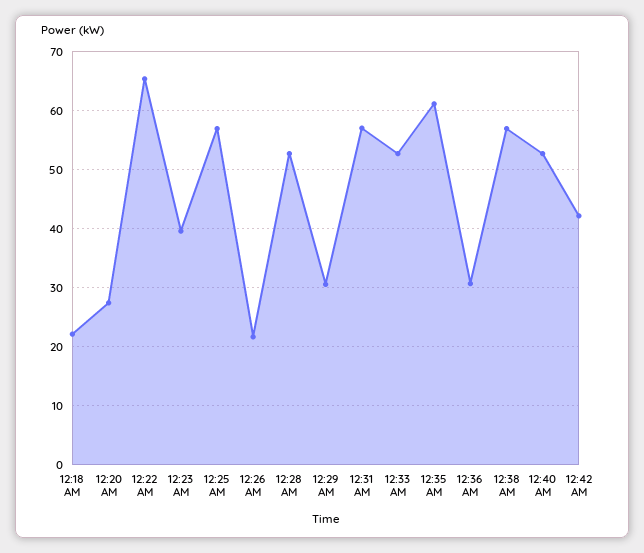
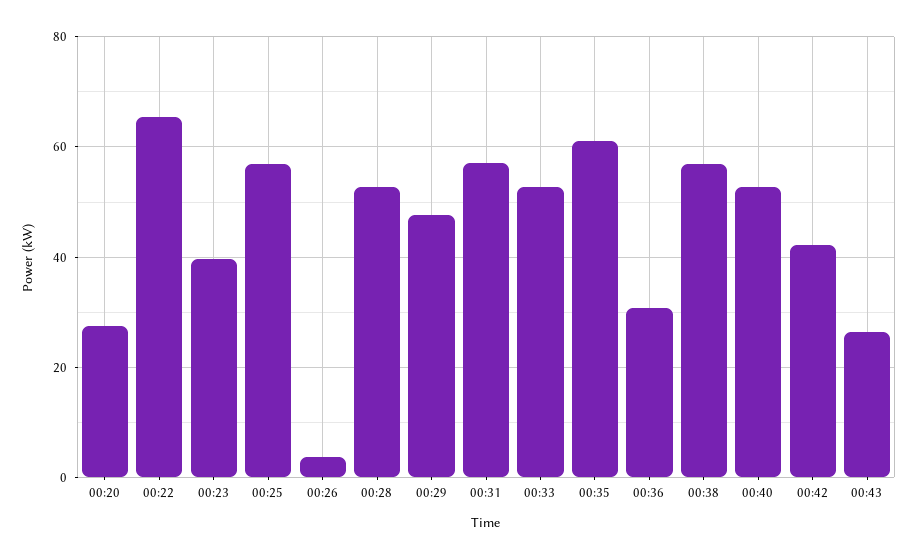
12:18 AM: 22 -> none
12:26 AM: 22 -> 4
12:29 AM: 30 -> 48
00:43: none -> 26

